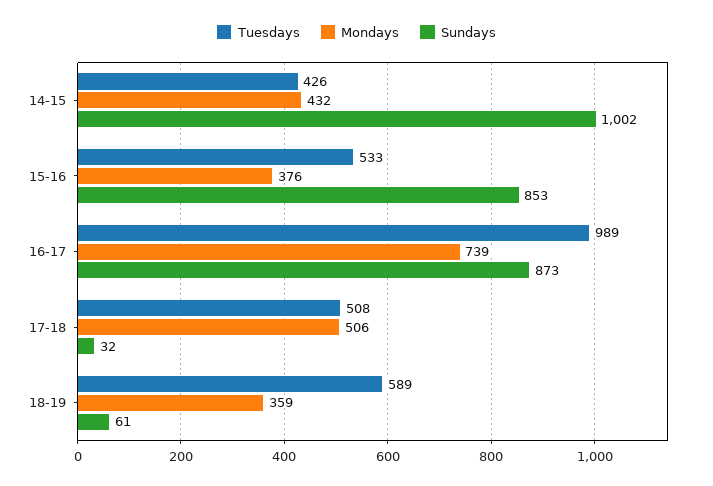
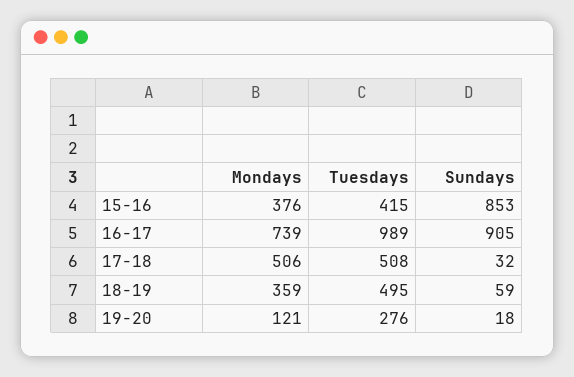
Tuesdays, 14-15: 426 -> none
Mondays, 14-15: 432 -> none
Sundays, 14-15: 1002 -> none
Tuesdays, 15-16: 533 -> 415
Sundays, 16-17: 873 -> 905
Tuesdays, 18-19: 589 -> 495
Sundays, 18-19: 61 -> 59
Mondays, 19-20: none -> 121
Tuesdays, 19-20: none -> 276
Sundays, 19-20: none -> 18

